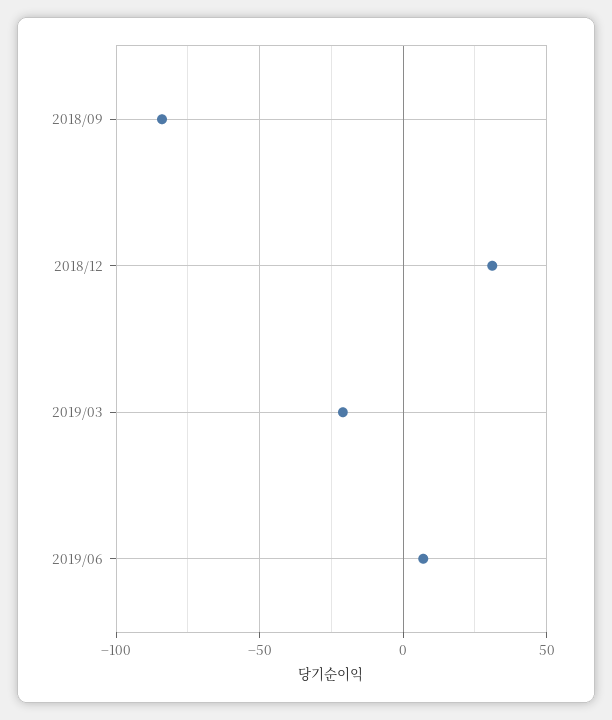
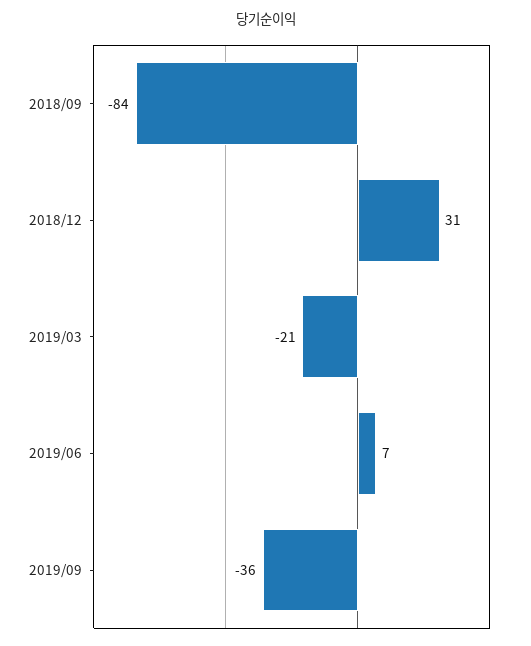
2019/09: none -> -36

